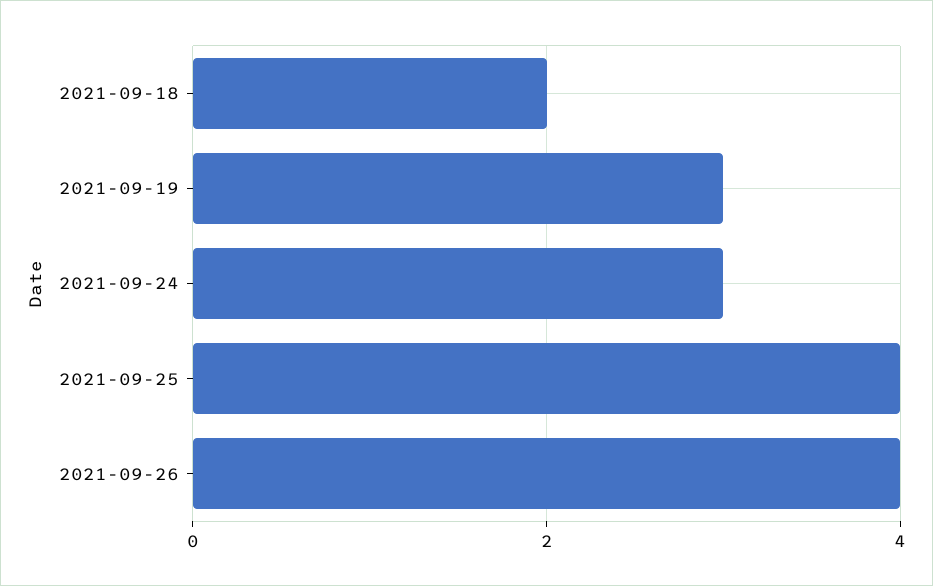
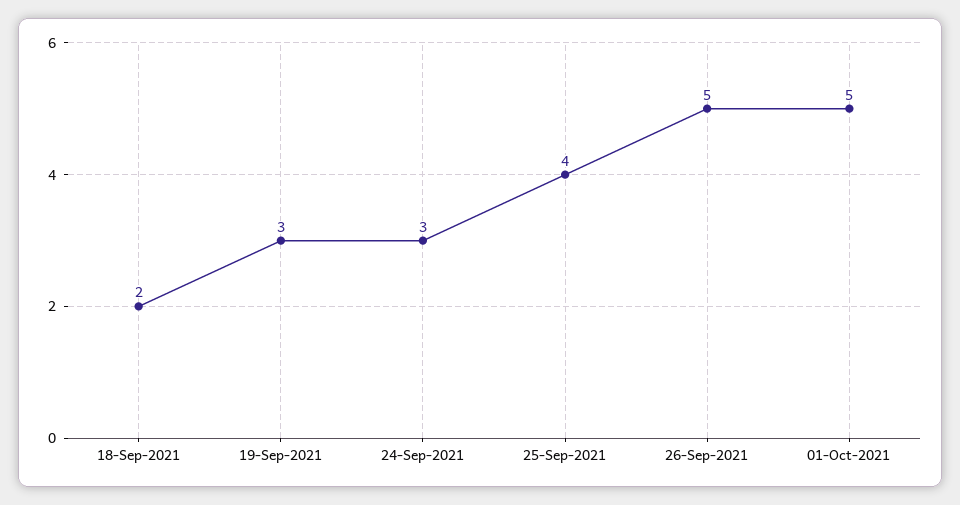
2021-09-26: 4 -> 5
01-Oct-2021: none -> 5

